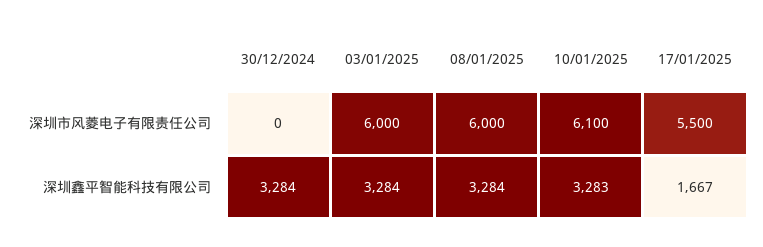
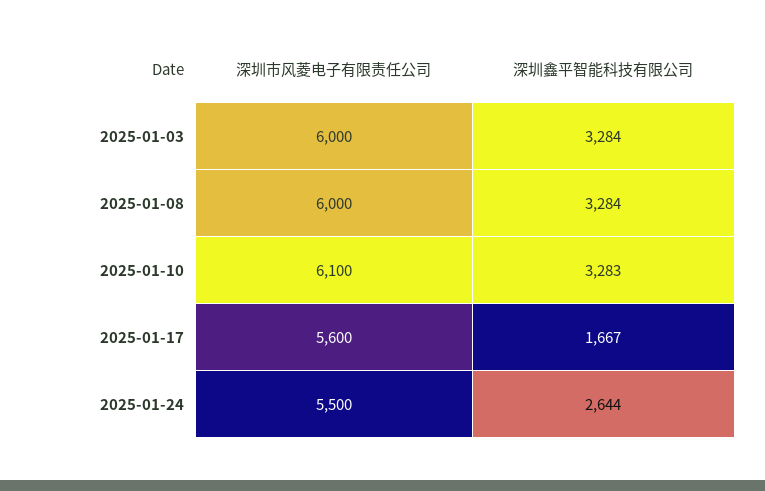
30/12/2024, 深圳市风菱电子有限责任公司: 0 -> none
17/01/2025, 深圳市风菱电子有限责任公司: 5500 -> 5600
30/12/2024, 深圳鑫平智能科技有限公司: 3284 -> none
2025-01-24, 深圳市风菱电子有限责任公司: none -> 5500
2025-01-24, 深圳鑫平智能科技有限公司: none -> 2644

